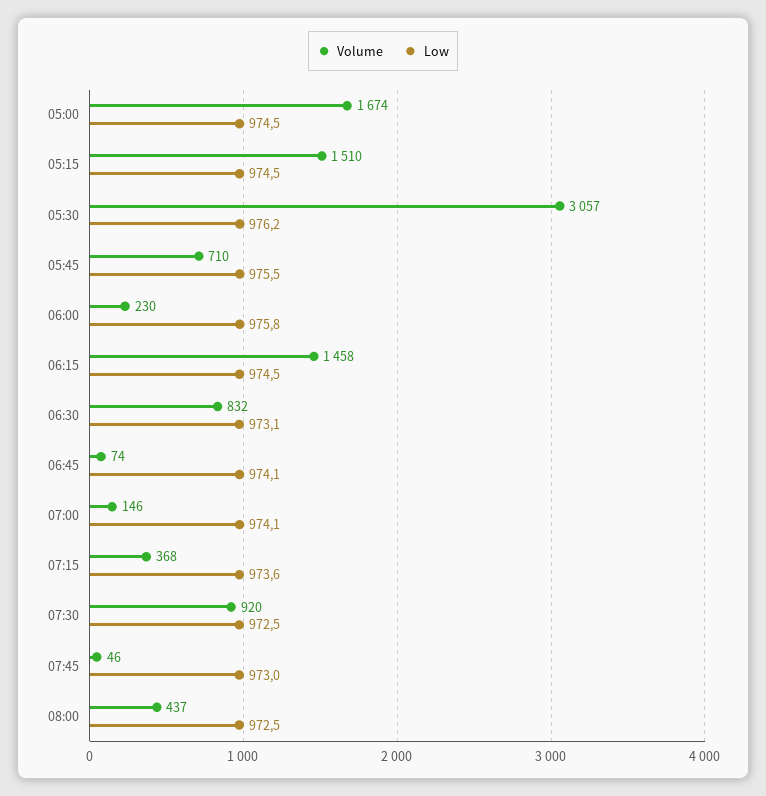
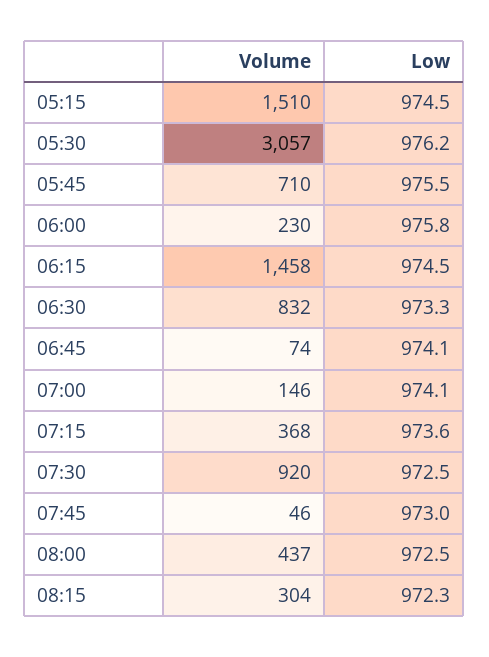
Volume, 05:00: 1674 -> none
Low, 05:00: 974.5 -> none
Low, 06:30: 973.1 -> 973.3
Volume, 08:15: none -> 304
Low, 08:15: none -> 972.3

